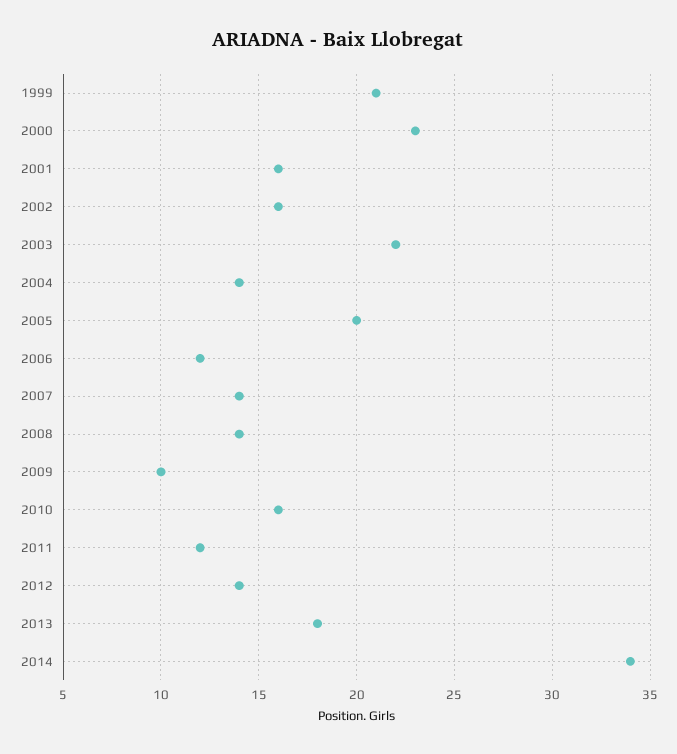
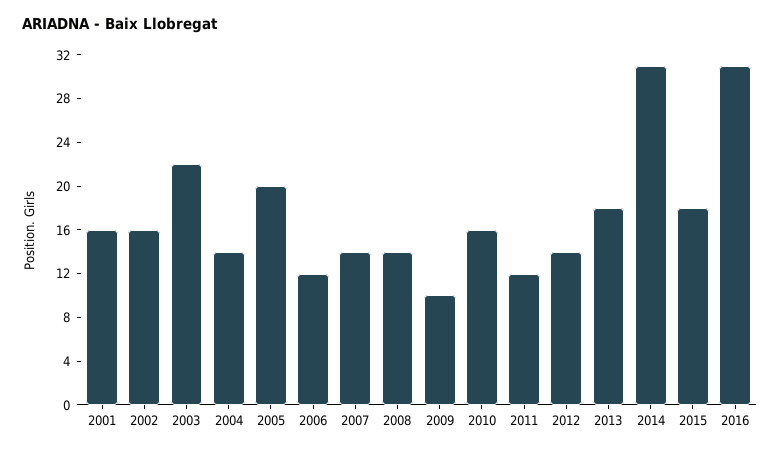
1999: 21 -> none
2000: 23 -> none
2014: 34 -> 31
2015: none -> 18
2016: none -> 31

